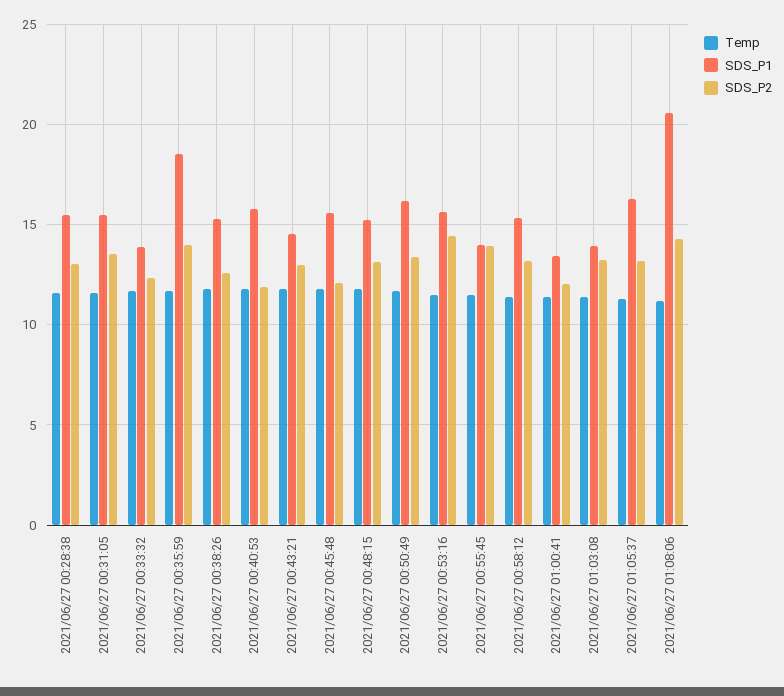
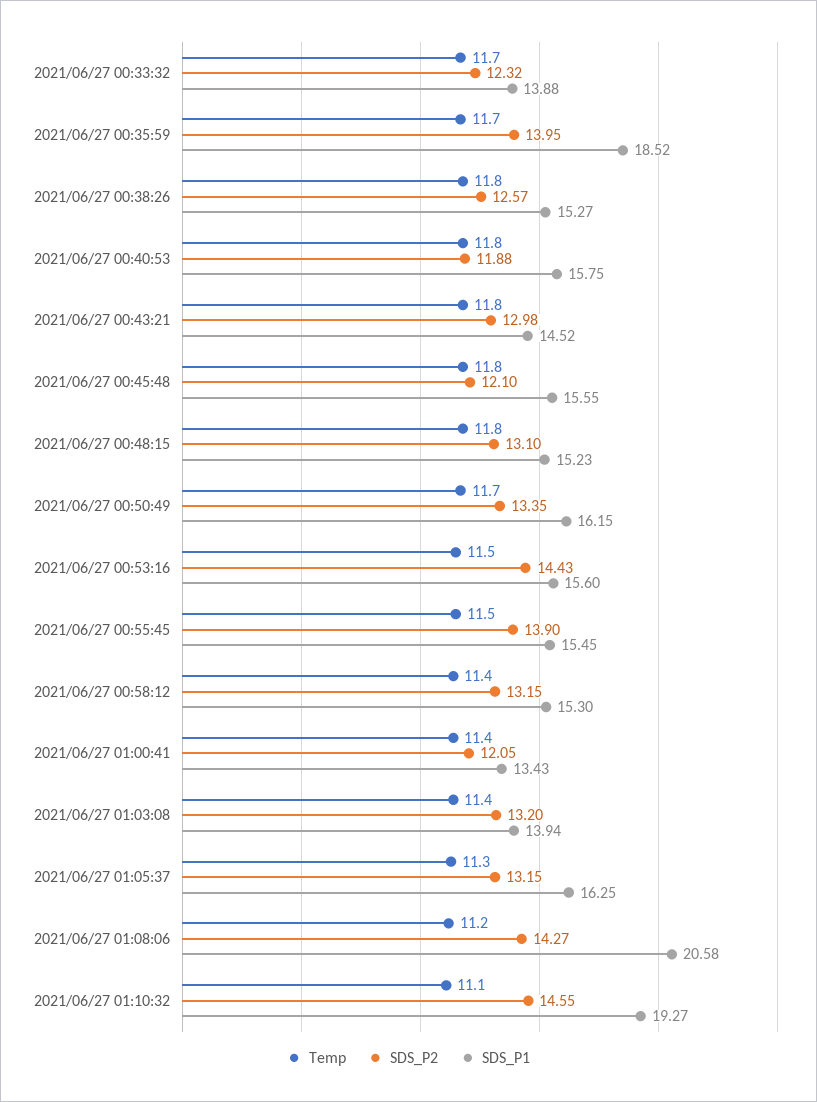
Temp, 2021/06/27 00:28:38: 11.5 -> none
SDS_P1, 2021/06/27 00:28:38: 15.5 -> none
SDS_P2, 2021/06/27 00:28:38: 13 -> none
Temp, 2021/06/27 00:31:05: 11.5 -> none
SDS_P1, 2021/06/27 00:31:05: 15.5 -> none
SDS_P2, 2021/06/27 00:31:05: 13.5 -> none
SDS_P1, 2021/06/27 00:55:45: 14 -> 15.45
Temp, 2021/06/27 01:10:32: none -> 11.1
SDS_P2, 2021/06/27 01:10:32: none -> 14.55
SDS_P1, 2021/06/27 01:10:32: none -> 19.27

